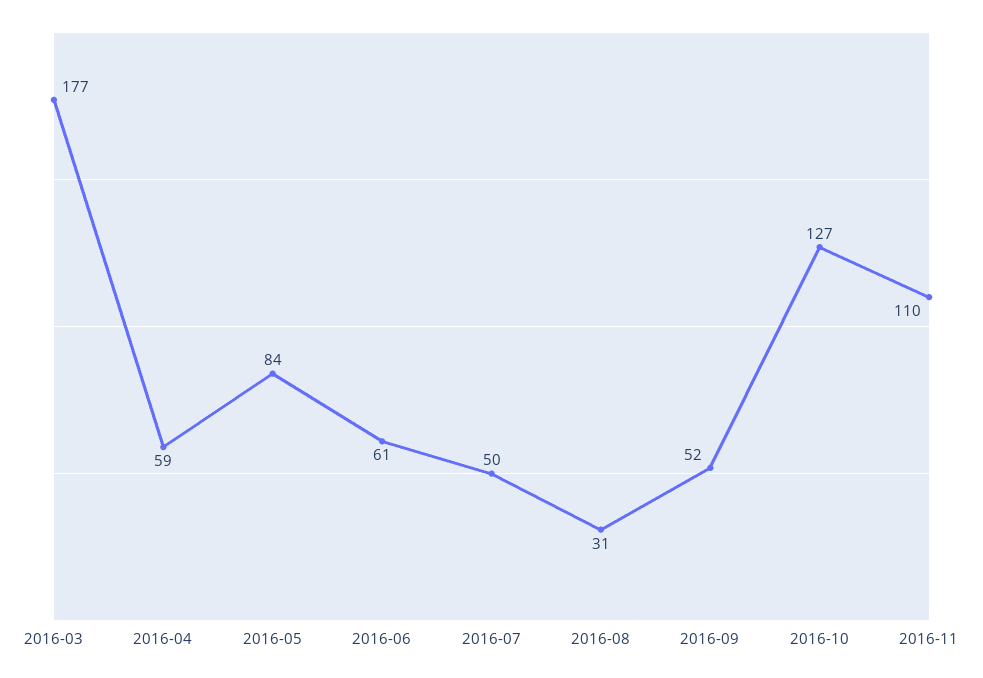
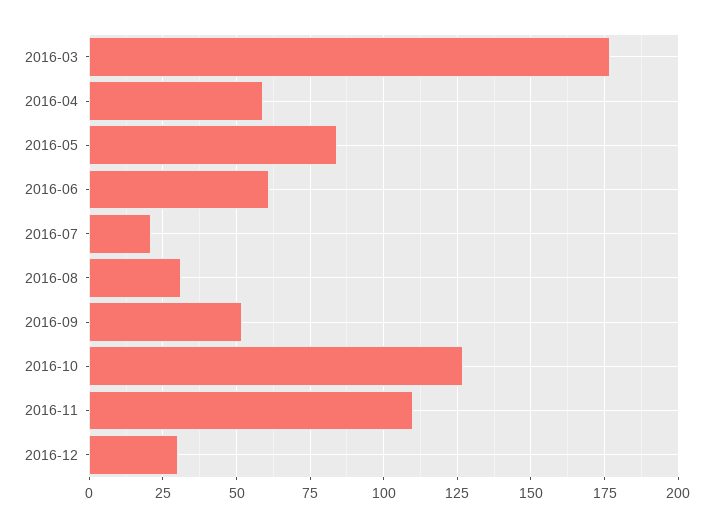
2016-07: 50 -> 20
2016-12: none -> 30

